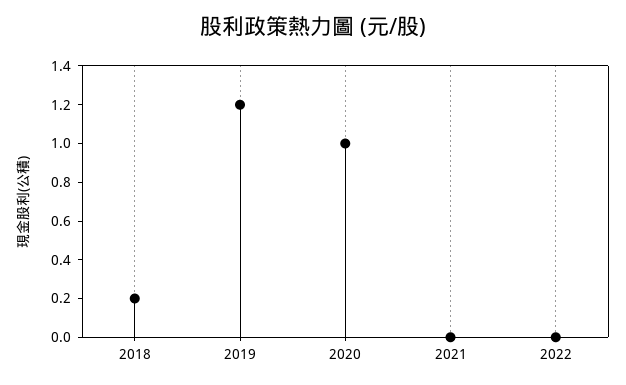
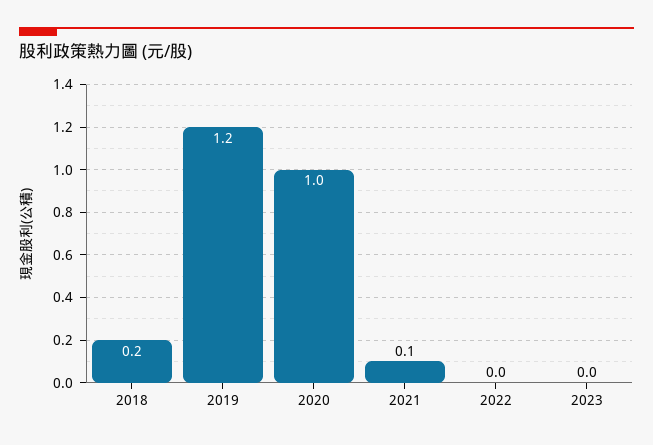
2021: 0 -> 0.1
2023: none -> 0

